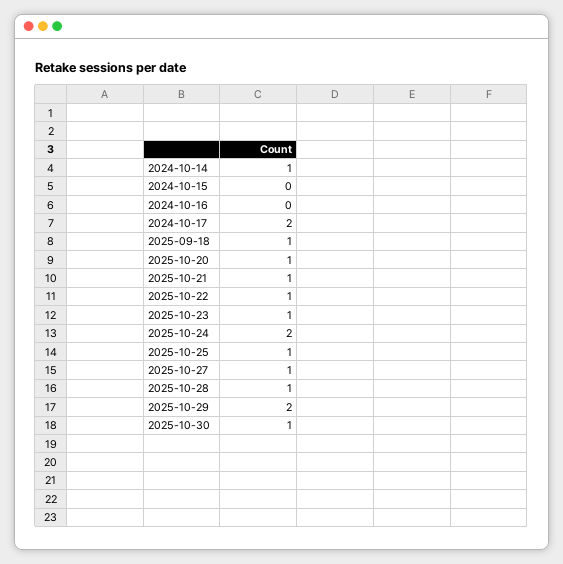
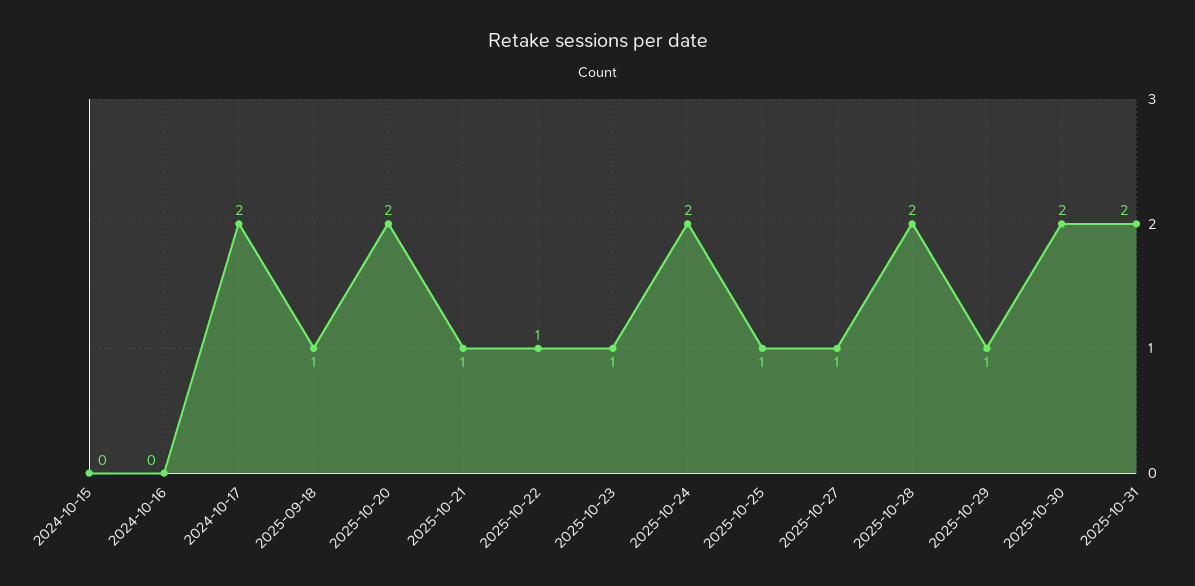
2024-10-14: 1 -> none
2025-10-20: 1 -> 2
2025-10-28: 1 -> 2
2025-10-29: 2 -> 1
2025-10-30: 1 -> 2
2025-10-31: none -> 2

